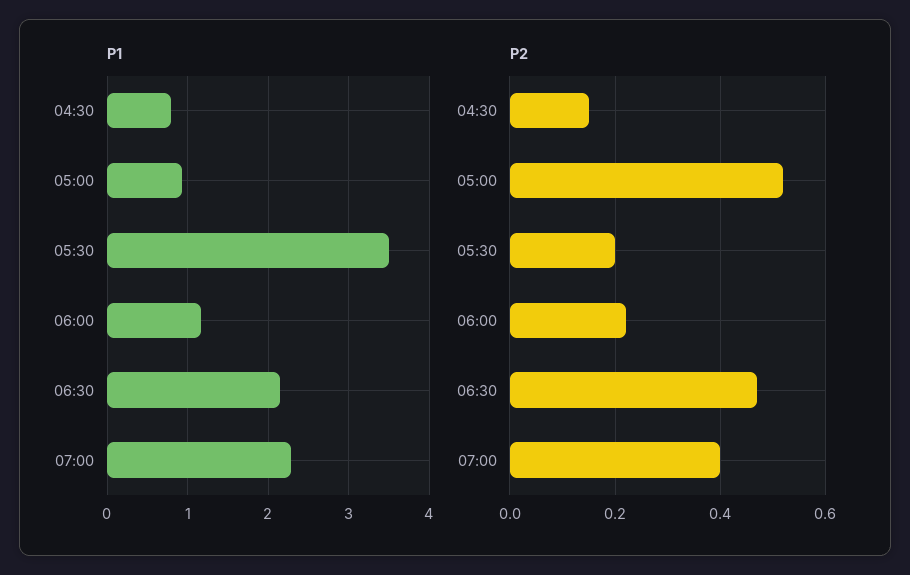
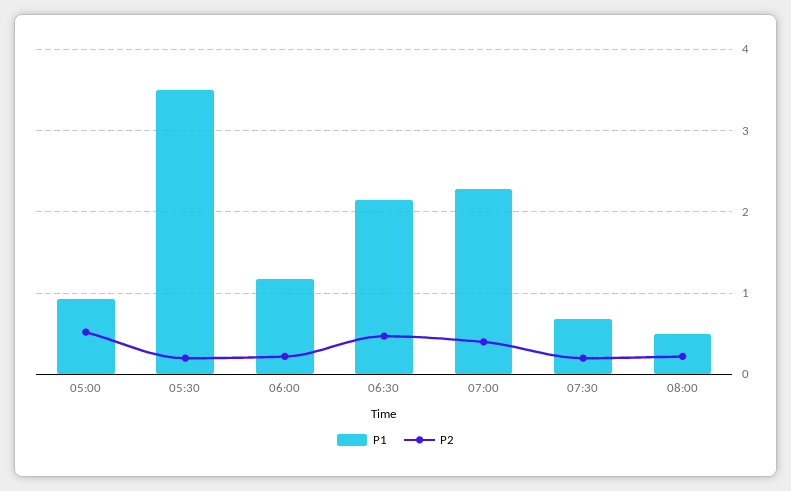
P1, 04:30: 0.8 -> none
P2, 04:30: 0.15 -> none
P1, 07:30: none -> 0.7
P2, 07:30: none -> 0.2
P1, 08:00: none -> 0.5
P2, 08:00: none -> 0.2

